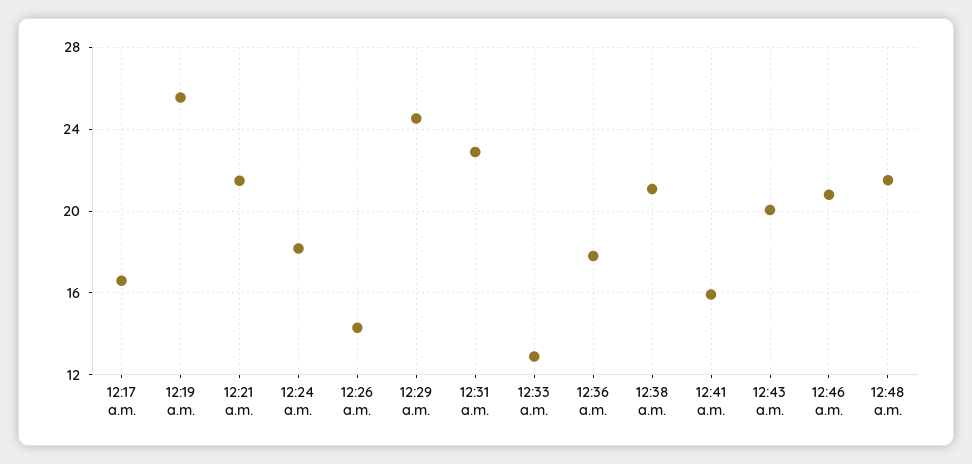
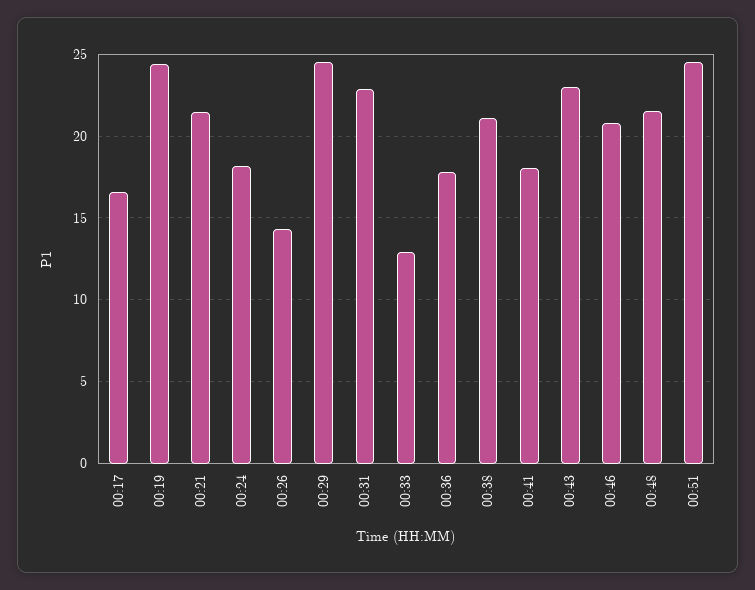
12:19 a.m.: 25.5 -> 24.5
12:41 a.m.: 16 -> 18
12:43 a.m.: 20 -> 23
00:51: none -> 24.5

